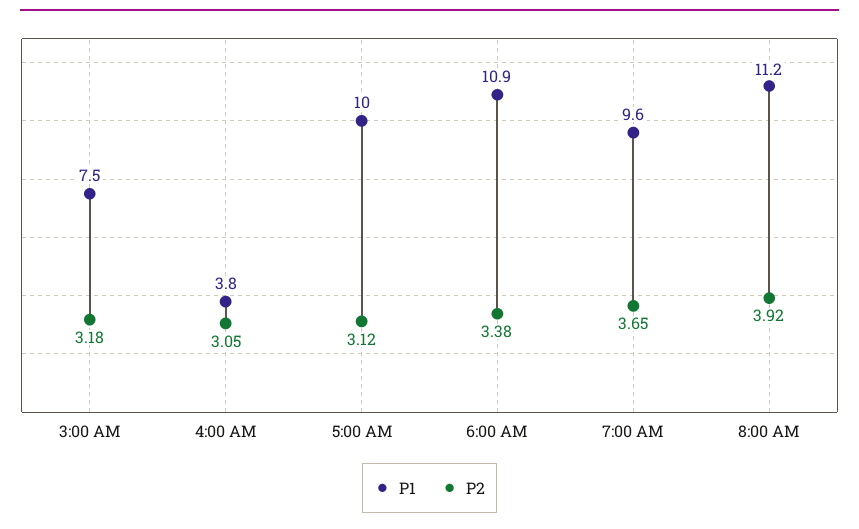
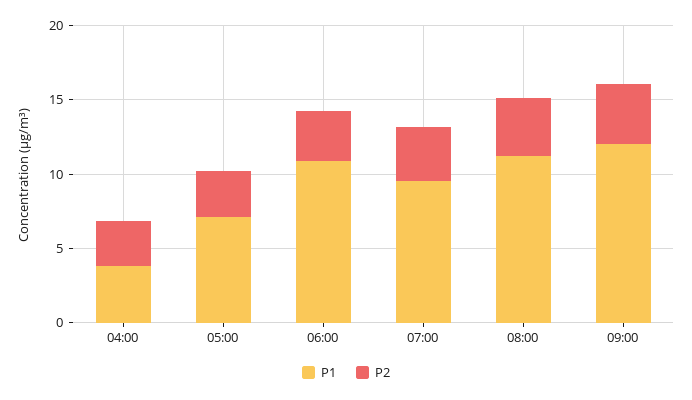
P1, 3:00 AM: 7.5 -> none
P2, 3:00 AM: 3.18 -> none
P1, 5:00 AM: 10 -> 7
P1, 09:00: none -> 12
P2, 09:00: none -> 4

